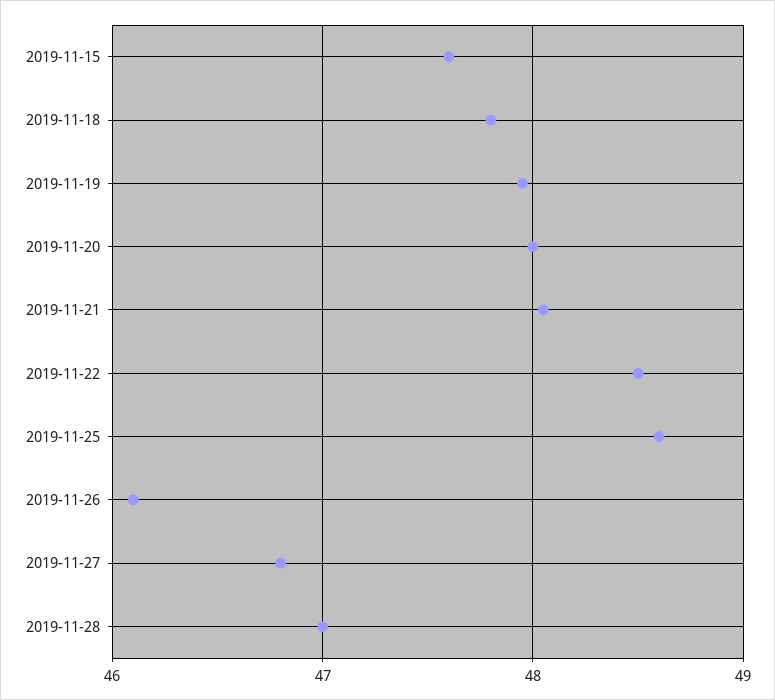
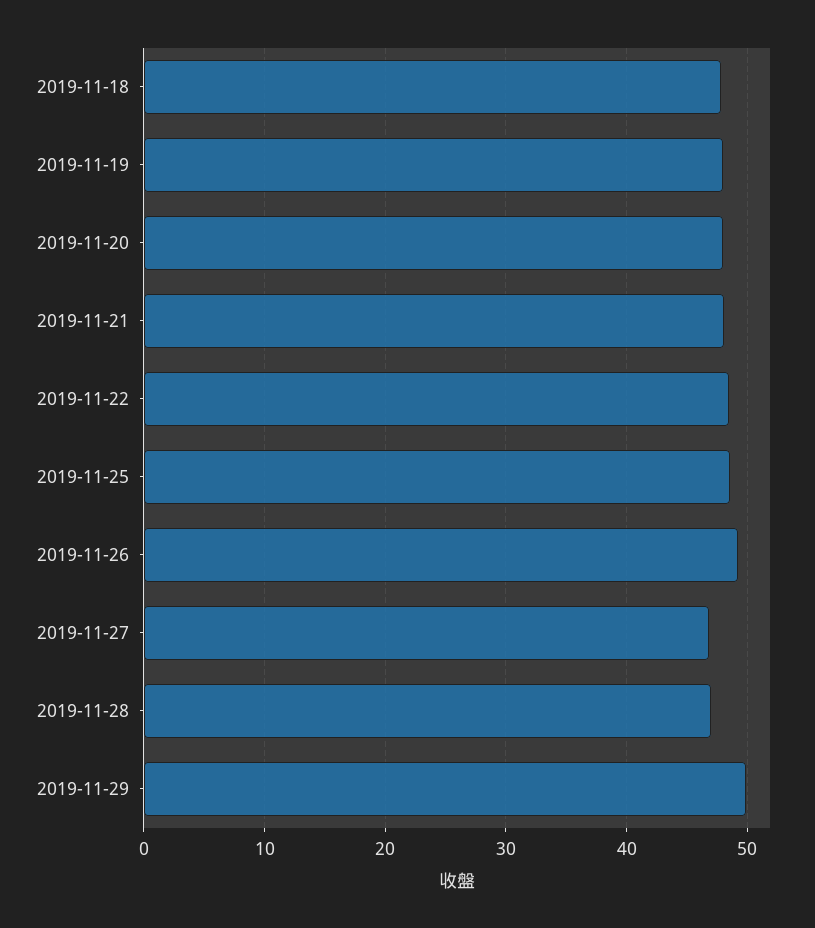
2019-11-15: 47.6 -> none
2019-11-26: 46.1 -> 49
2019-11-29: none -> 50

